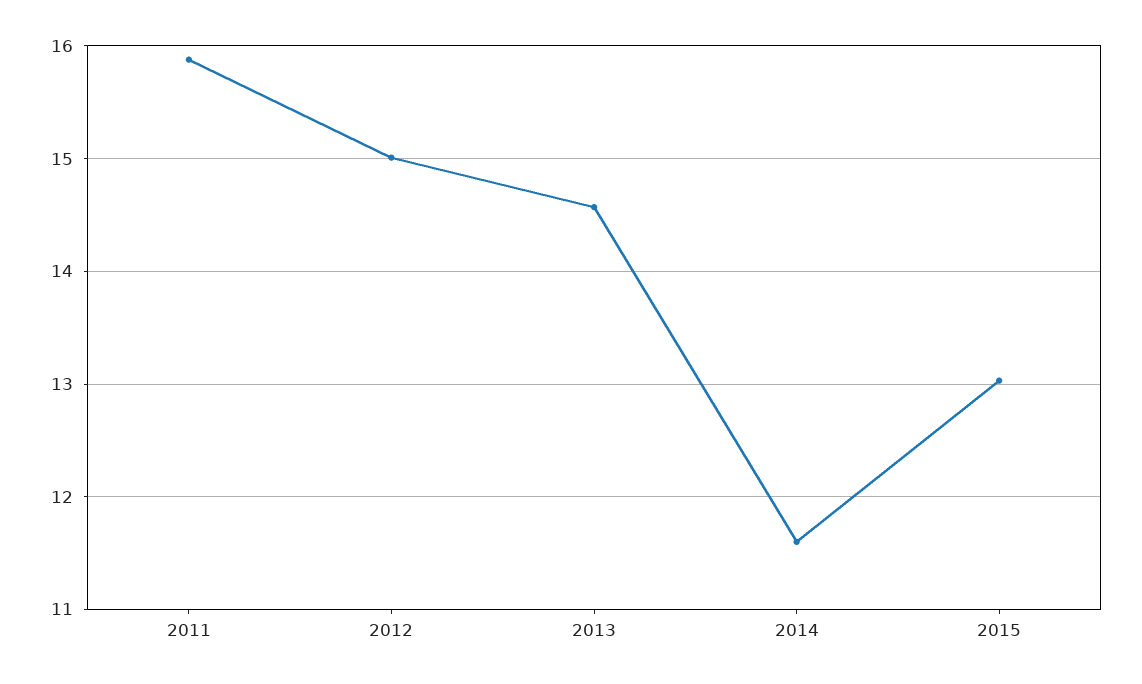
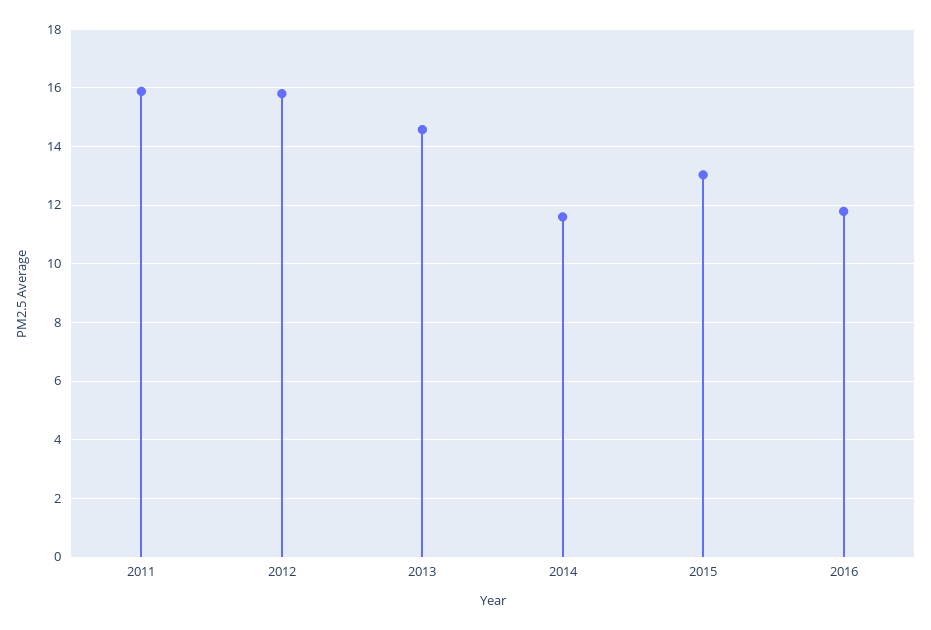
2012: 15 -> 15.75
2016: none -> 11.75

